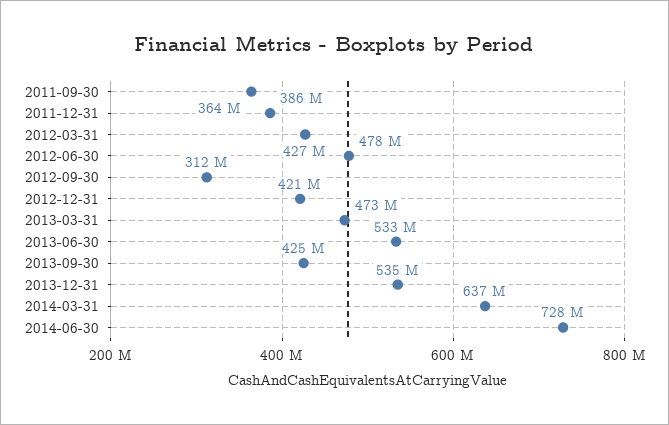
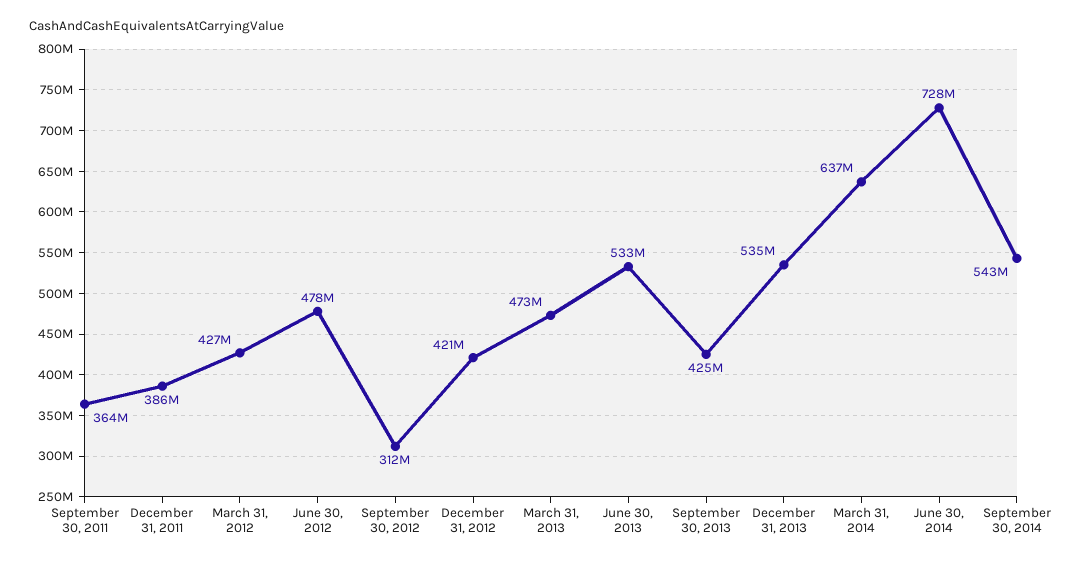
September 30, 2014: none -> 543000000

